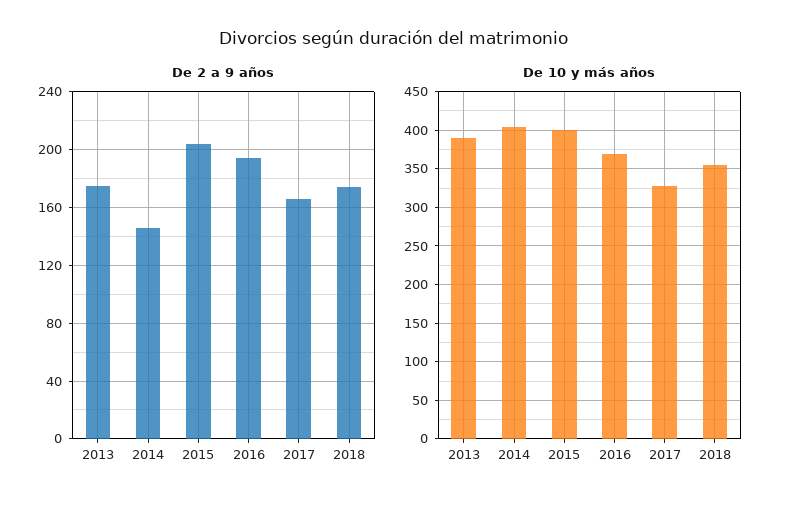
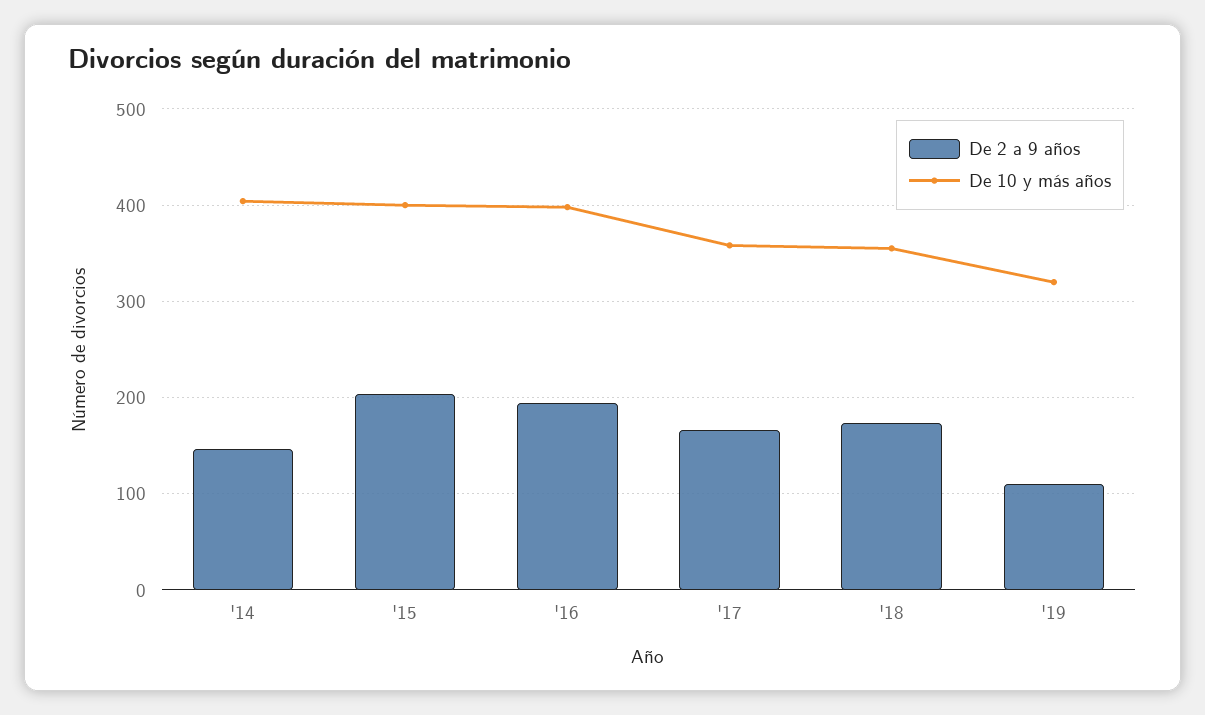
De 2 a 9 años, 2013: 175 -> none
De 10 y más años, 2013: 390 -> none
De 10 y más años, 2016: 370 -> 400
De 10 y más años, 2017: 330 -> 360
De 2 a 9 años, '19: none -> 110
De 10 y más años, '19: none -> 320

